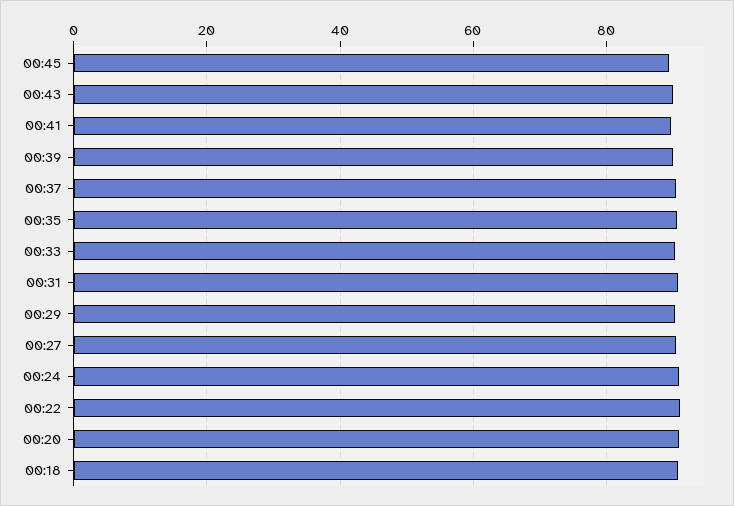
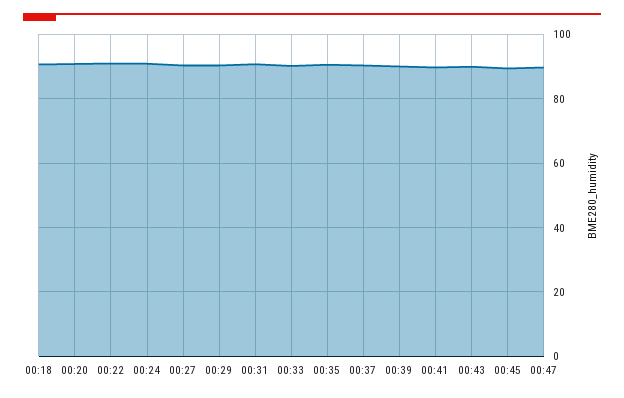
00:47: none -> 90

